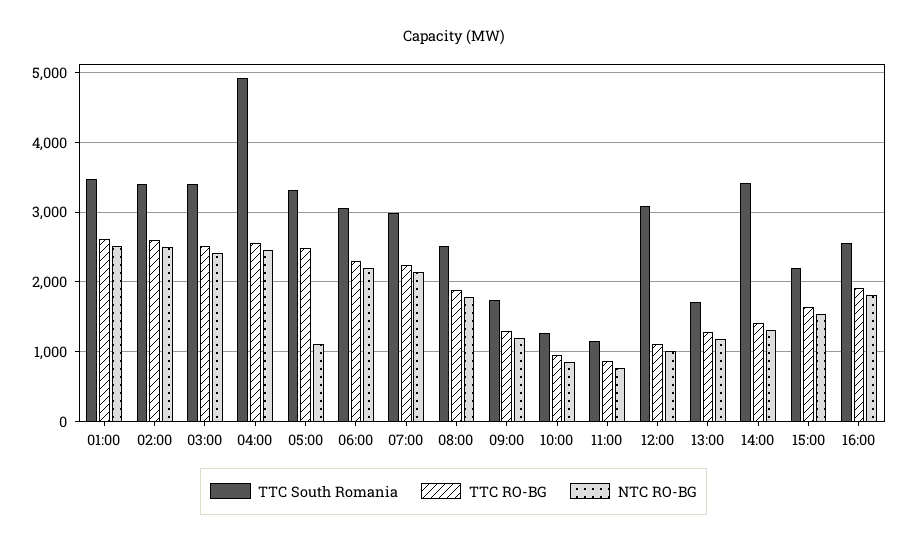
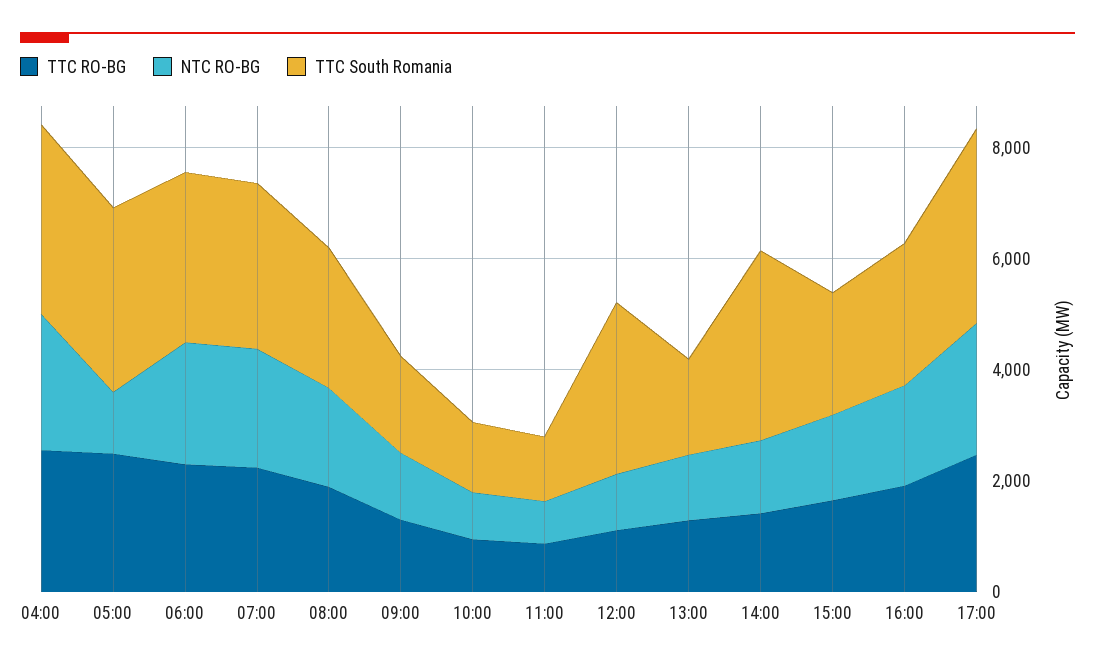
TTC South Romania, 01:00: 3500 -> none
TTC RO-BG, 01:00: 2600 -> none
NTC RO-BG, 01:00: 2500 -> none
TTC South Romania, 02:00: 3400 -> none
TTC RO-BG, 02:00: 2600 -> none
NTC RO-BG, 02:00: 2500 -> none
TTC South Romania, 03:00: 3400 -> none
TTC RO-BG, 03:00: 2500 -> none
NTC RO-BG, 03:00: 2400 -> none
TTC South Romania, 04:00: 4900 -> 3500
TTC RO-BG, 17:00: none -> 2500
NTC RO-BG, 17:00: none -> 2500
TTC South Romania, 17:00: none -> 3500

